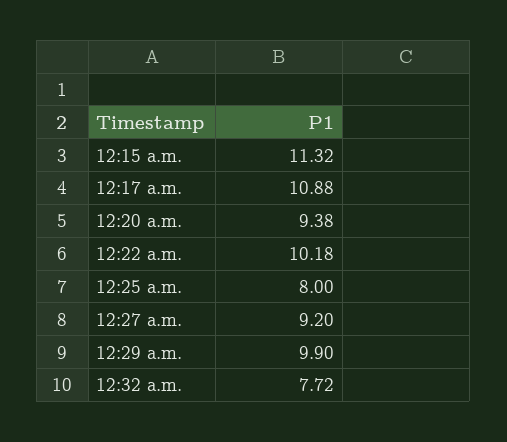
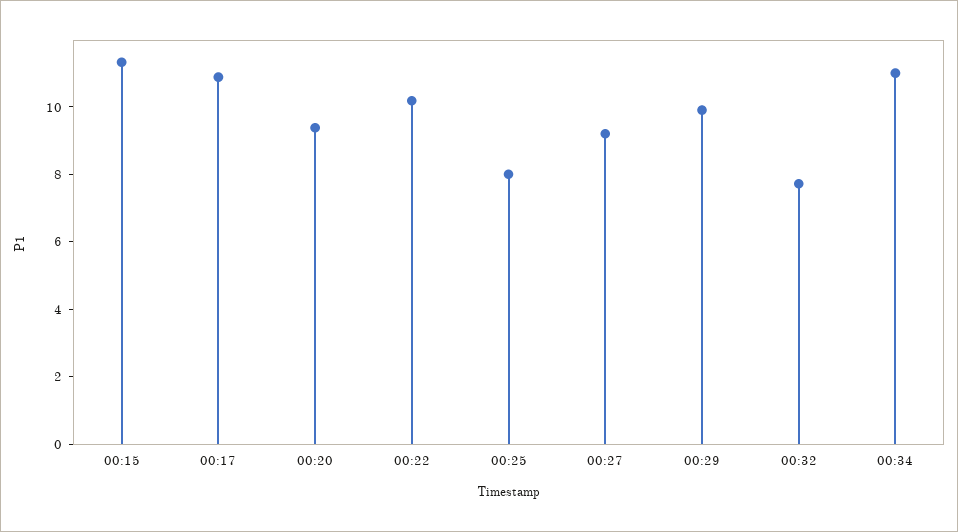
00:34: none -> 11

